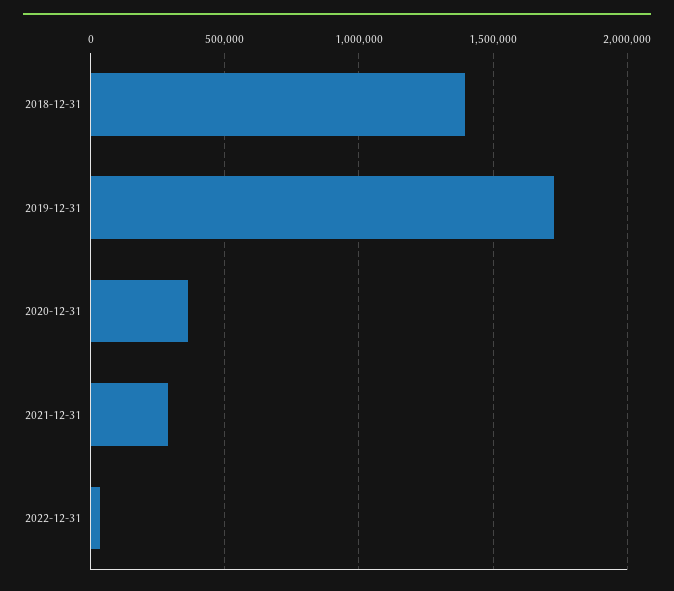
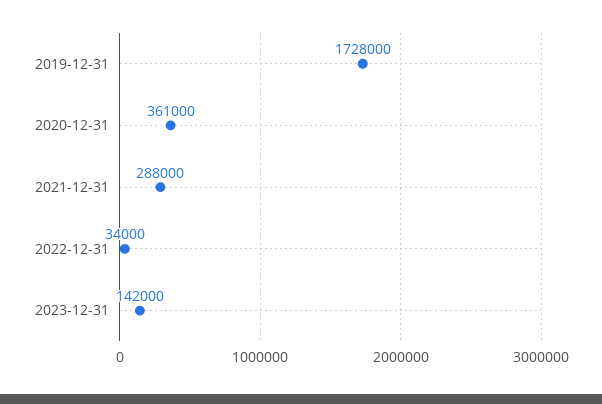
2018-12-31: 1400000 -> none
2023-12-31: none -> 142000

